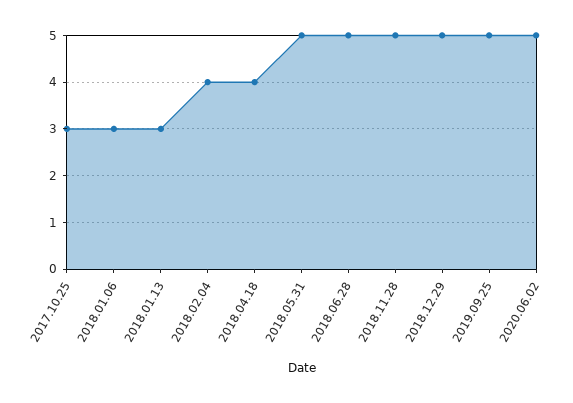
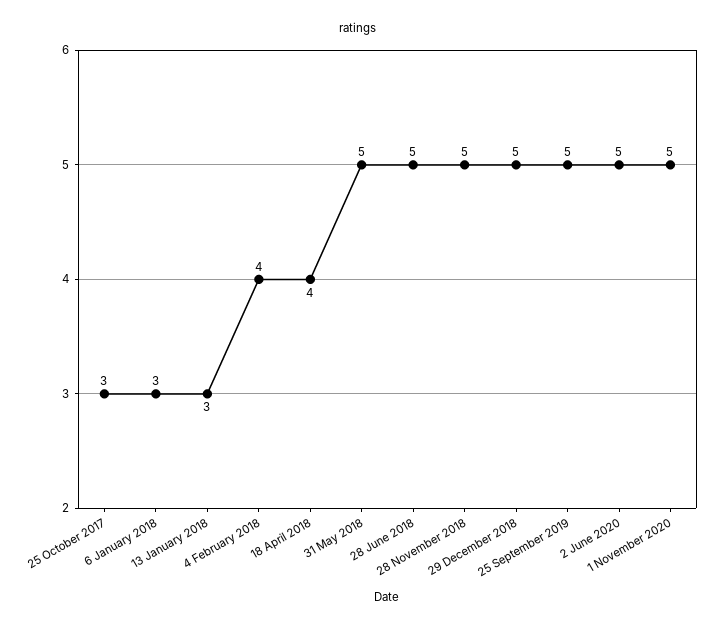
1 November 2020: none -> 5

